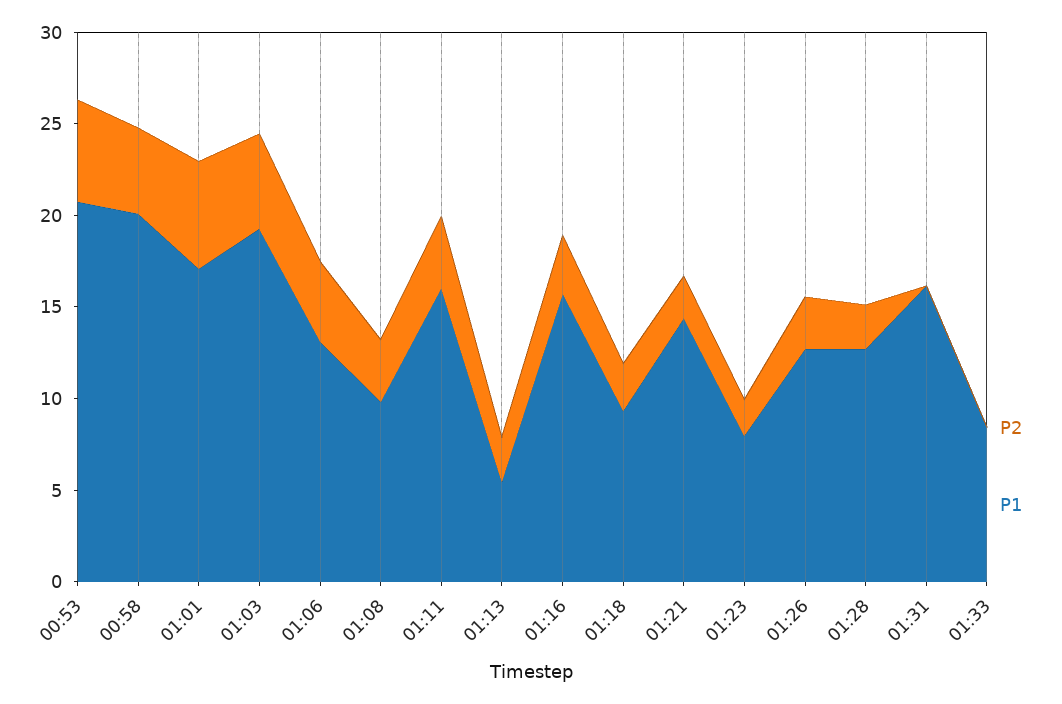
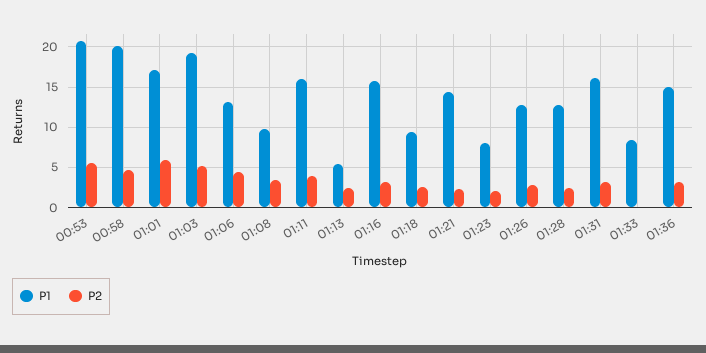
P2, 01:31: 0 -> 3
P1, 01:36: none -> 15
P2, 01:36: none -> 3

